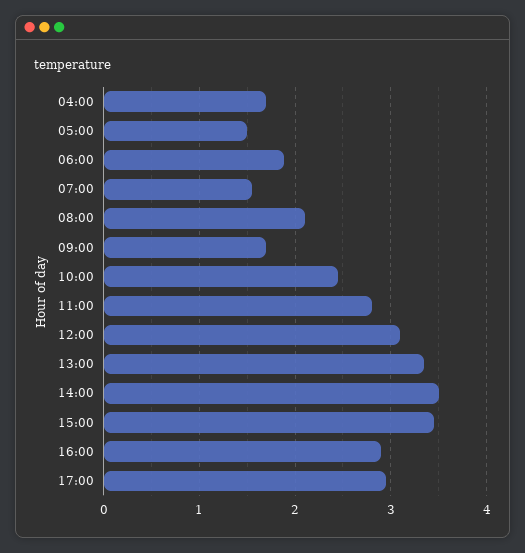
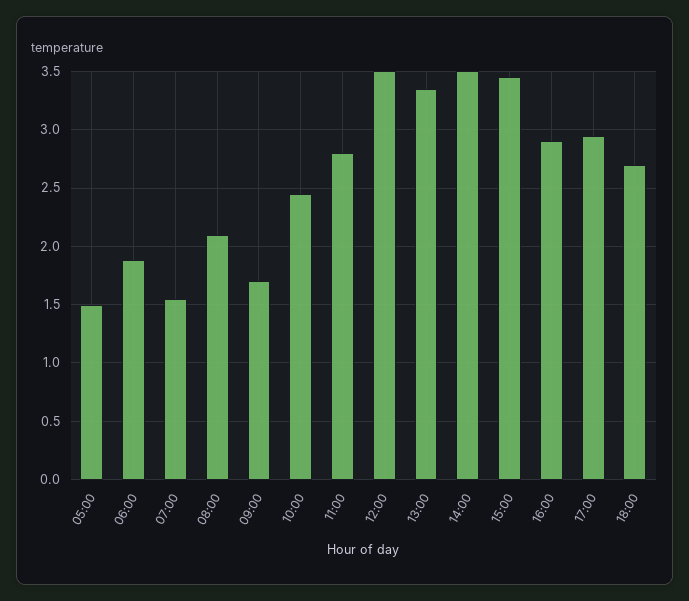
04:00: 1.7 -> none
12:00: 3.1 -> 3.5
18:00: none -> 2.7

